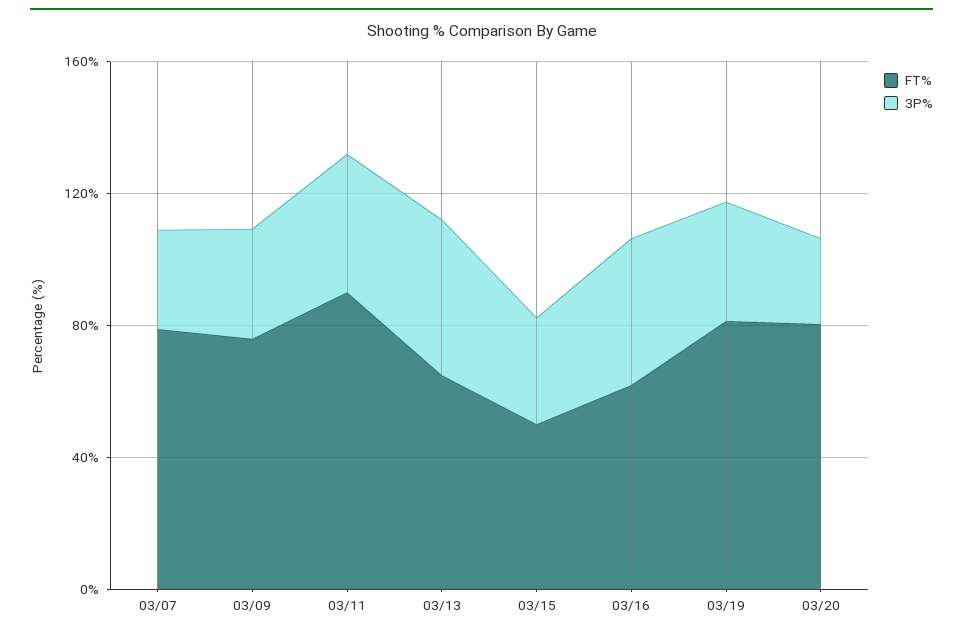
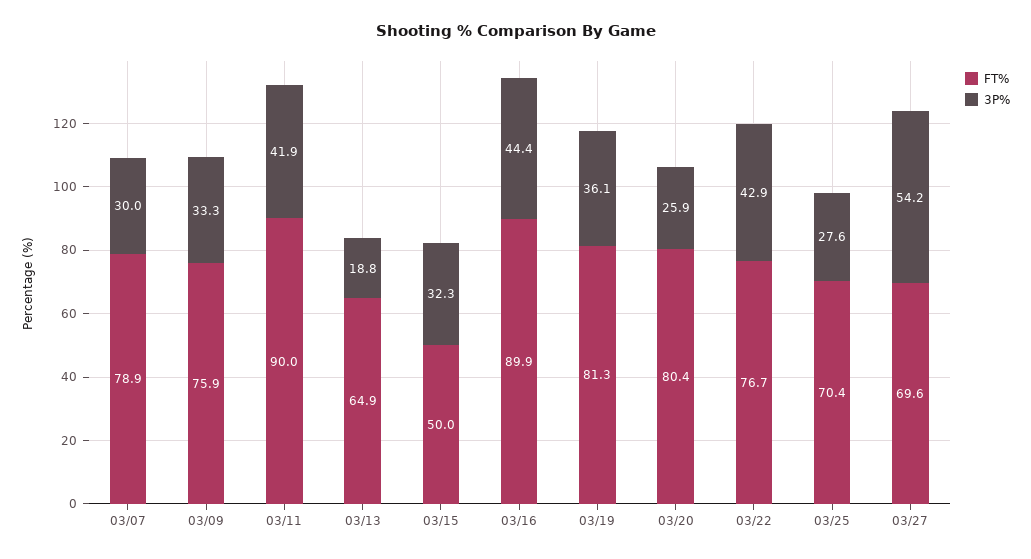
3P%, 03/13: 50 -> 18.8
FT%, 03/16: 60 -> 89.9
FT%, 03/22: none -> 76.7
3P%, 03/22: none -> 42.9
FT%, 03/25: none -> 70.4
3P%, 03/25: none -> 27.6
FT%, 03/27: none -> 69.6
3P%, 03/27: none -> 54.2

